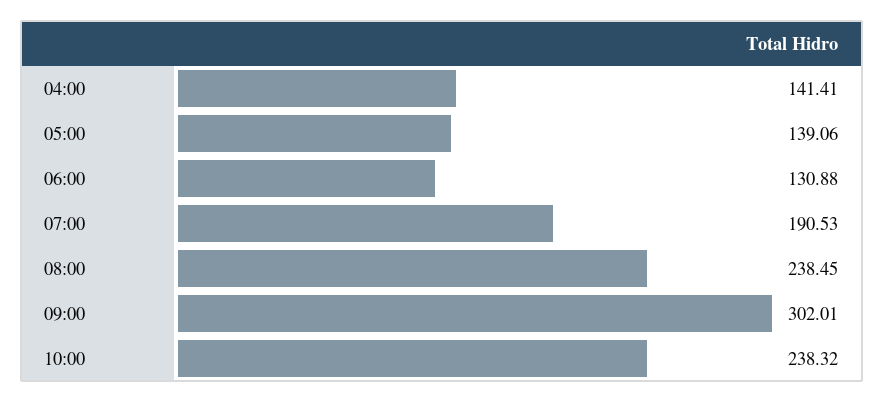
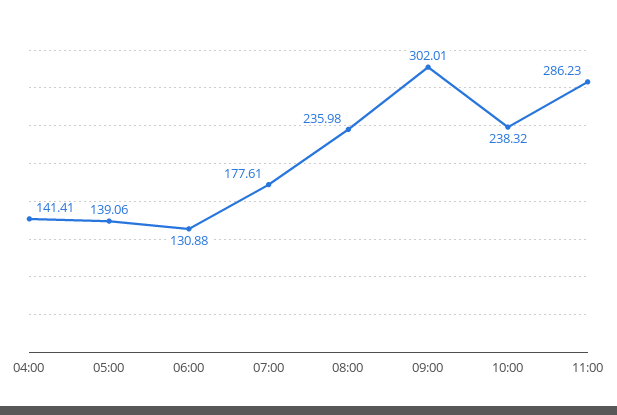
07:00: 190.53 -> 177.61
08:00: 238.45 -> 235.98
11:00: none -> 286.23

